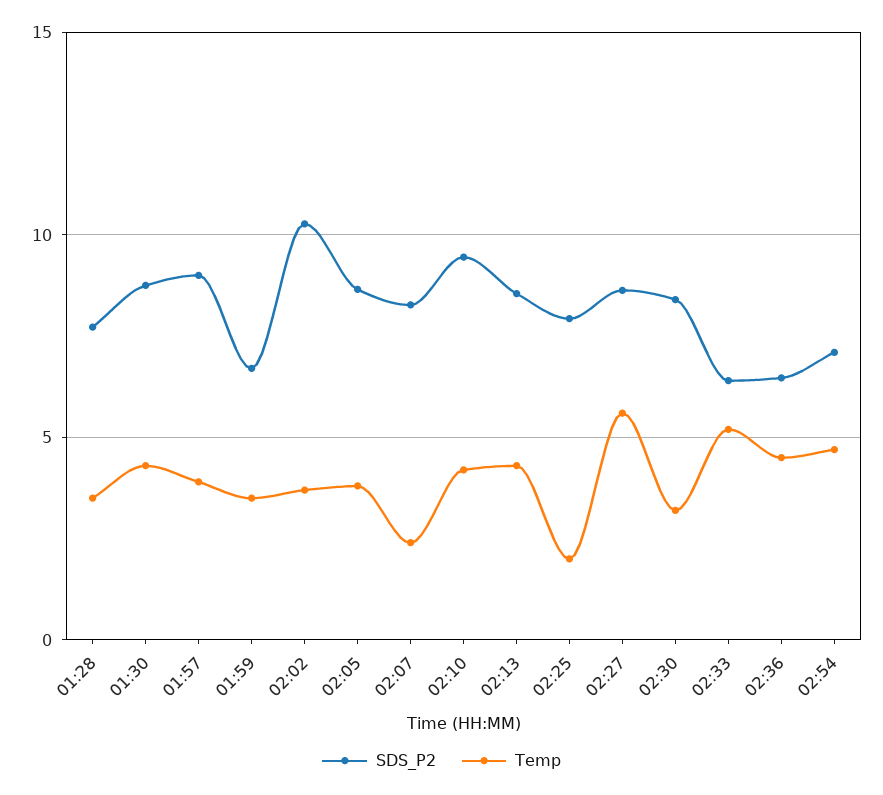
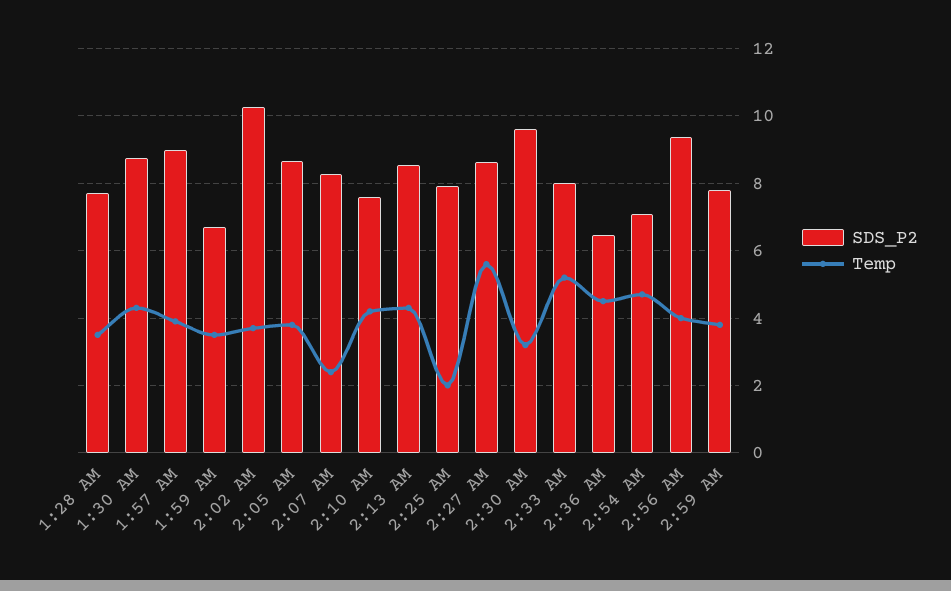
SDS_P2, 02:10: 9.5 -> 7.6
SDS_P2, 02:30: 8.5 -> 9.6
SDS_P2, 02:33: 6.5 -> 8
SDS_P2, 2:56 AM: none -> 9.4
Temp, 2:56 AM: none -> 4
SDS_P2, 2:59 AM: none -> 7.8
Temp, 2:59 AM: none -> 3.8

